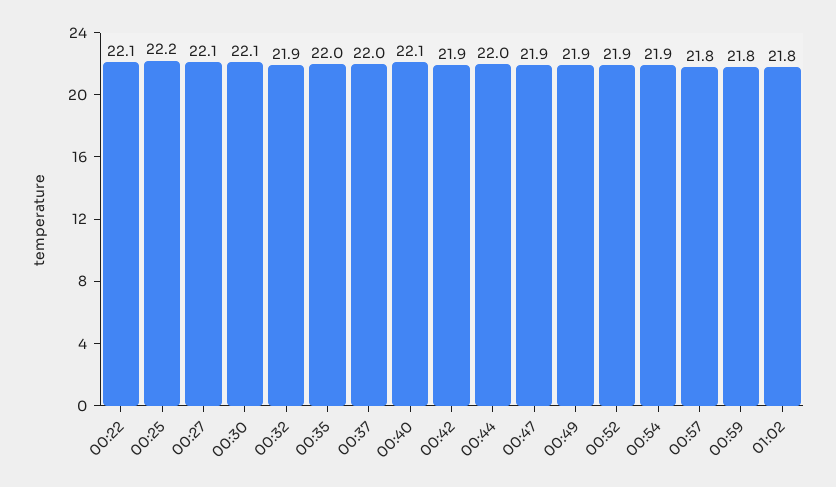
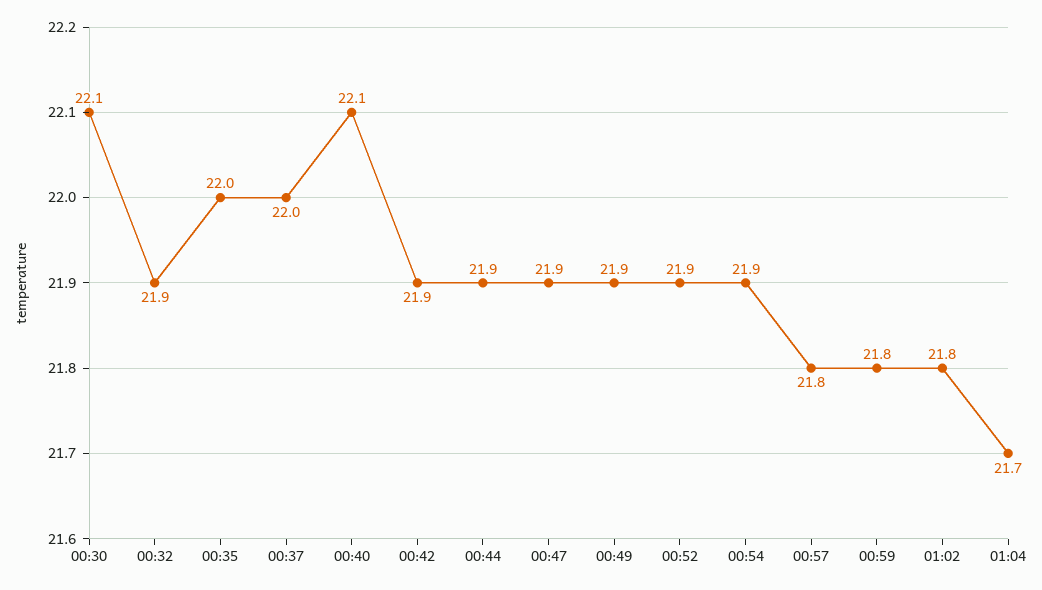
00:22: 22.1 -> none
00:25: 22.2 -> none
00:27: 22.1 -> none
00:44: 22 -> 21.9
01:04: none -> 21.7

